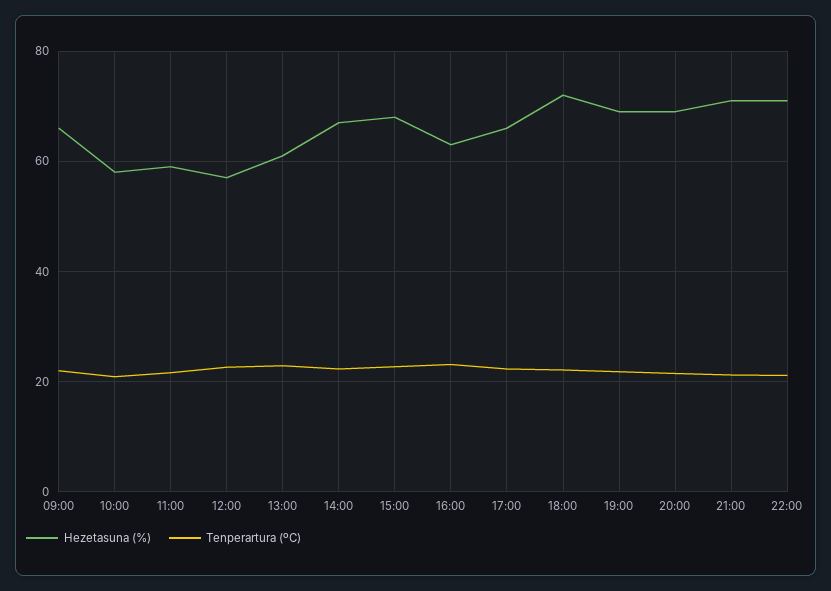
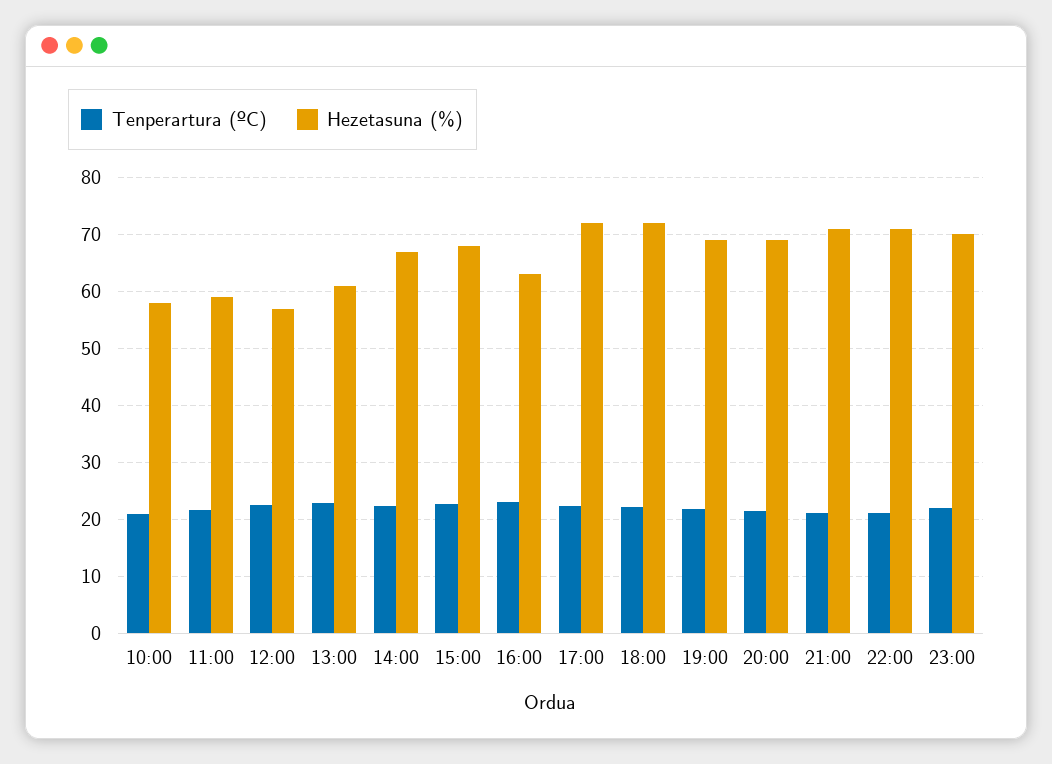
Hezetasuna (%), 09:00: 66 -> none
Tenperartura (ºC), 09:00: 22 -> none
Hezetasuna (%), 17:00: 66 -> 72
Tenperartura (ºC), 23:00: none -> 22
Hezetasuna (%), 23:00: none -> 70

